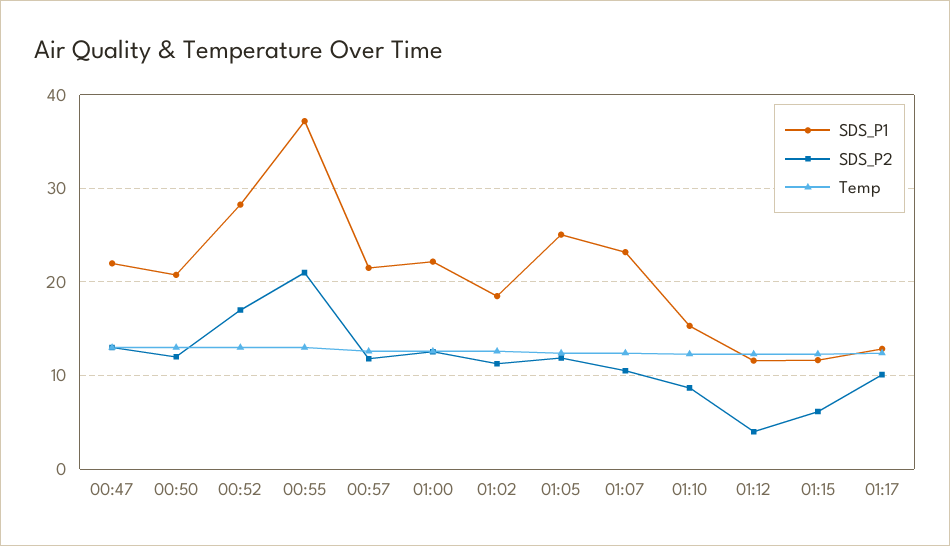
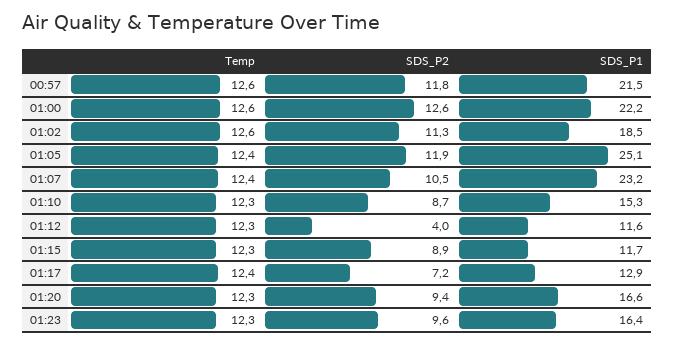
SDS_P1, 00:47: 22 -> none
SDS_P2, 00:47: 13 -> none
Temp, 00:47: 13 -> none
SDS_P1, 00:50: 21 -> none
SDS_P2, 00:50: 12 -> none
Temp, 00:50: 13 -> none
SDS_P1, 00:52: 28 -> none
SDS_P2, 00:52: 17 -> none
Temp, 00:52: 13 -> none
SDS_P1, 00:55: 37 -> none
SDS_P2, 00:55: 21 -> none
Temp, 00:55: 13 -> none
SDS_P2, 01:15: 6 -> 8.9
SDS_P2, 01:17: 10 -> 7.2
Temp, 01:20: none -> 12.3
SDS_P2, 01:20: none -> 9.4
SDS_P1, 01:20: none -> 16.6
Temp, 01:23: none -> 12.3
SDS_P2, 01:23: none -> 9.6
SDS_P1, 01:23: none -> 16.4

